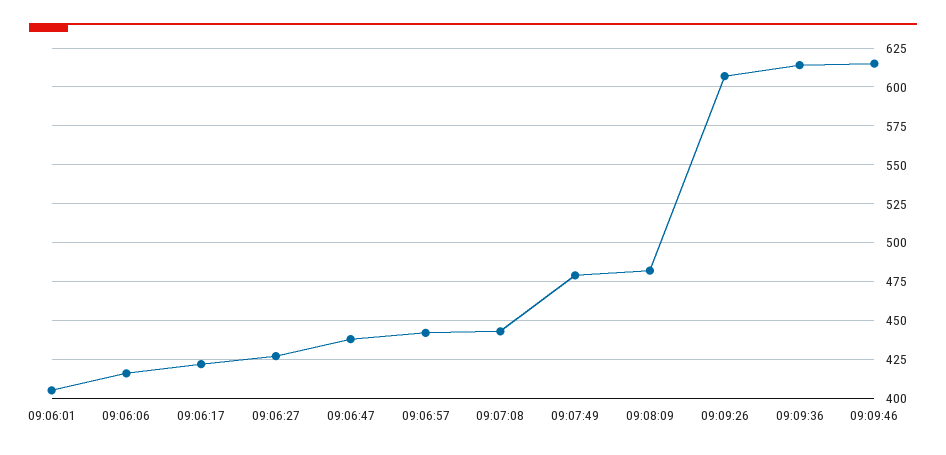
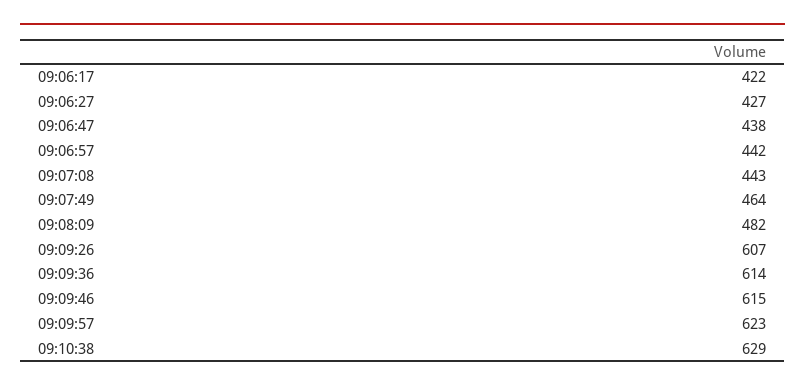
09:06:01: 405 -> none
09:06:06: 415 -> none
09:07:49: 480 -> 464
09:09:57: none -> 623
09:10:38: none -> 629

